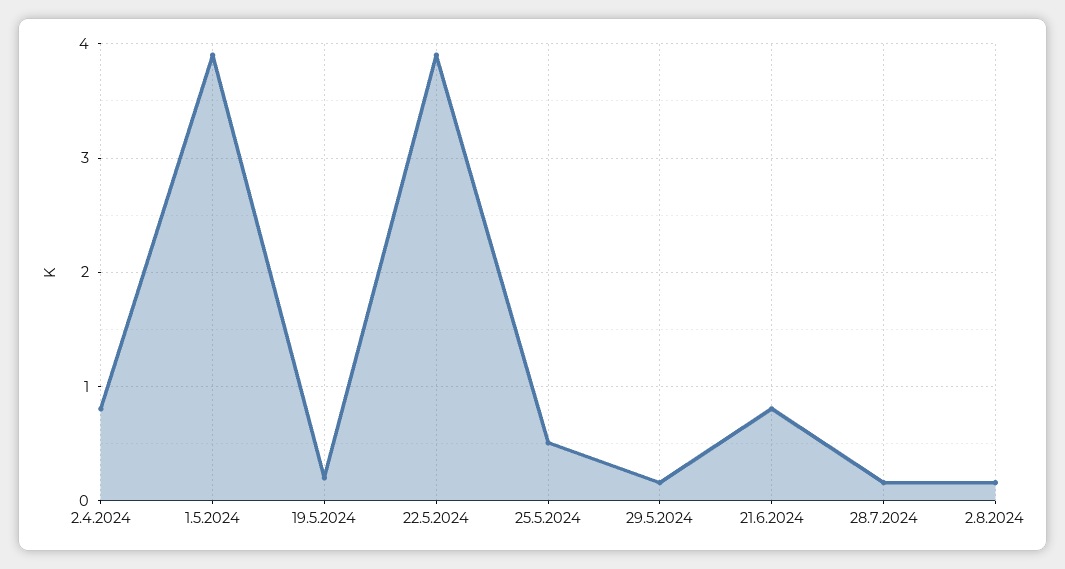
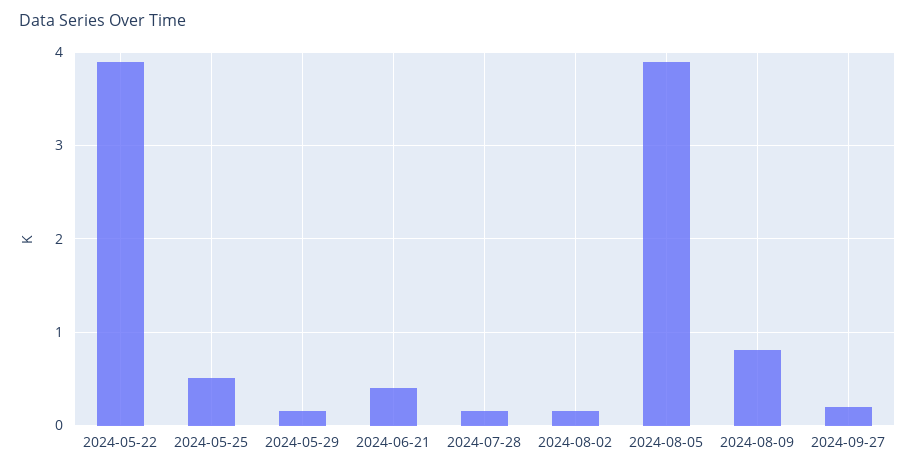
2.4.2024: 0.8 -> none
1.5.2024: 3.9 -> none
19.5.2024: 0.2 -> none
21.6.2024: 0.8 -> 0.4
2024-08-05: none -> 3.9
2024-08-09: none -> 0.8
2024-09-27: none -> 0.2

